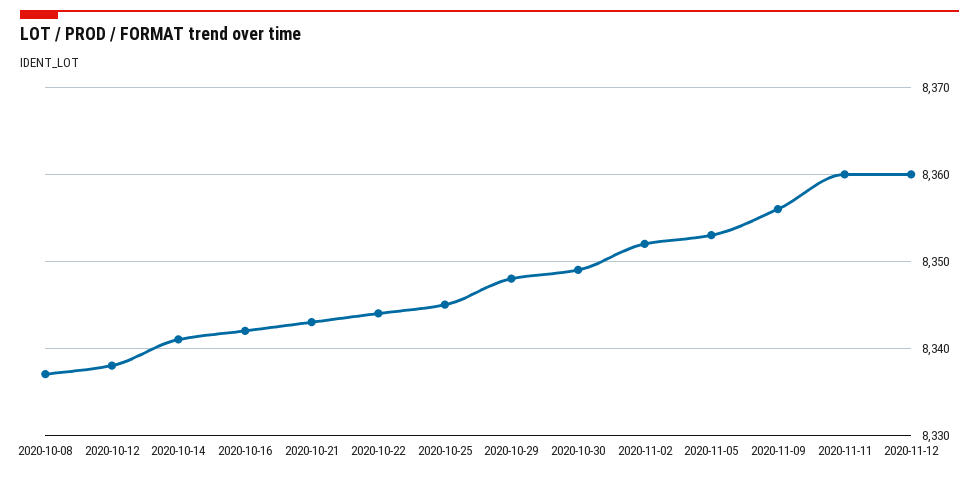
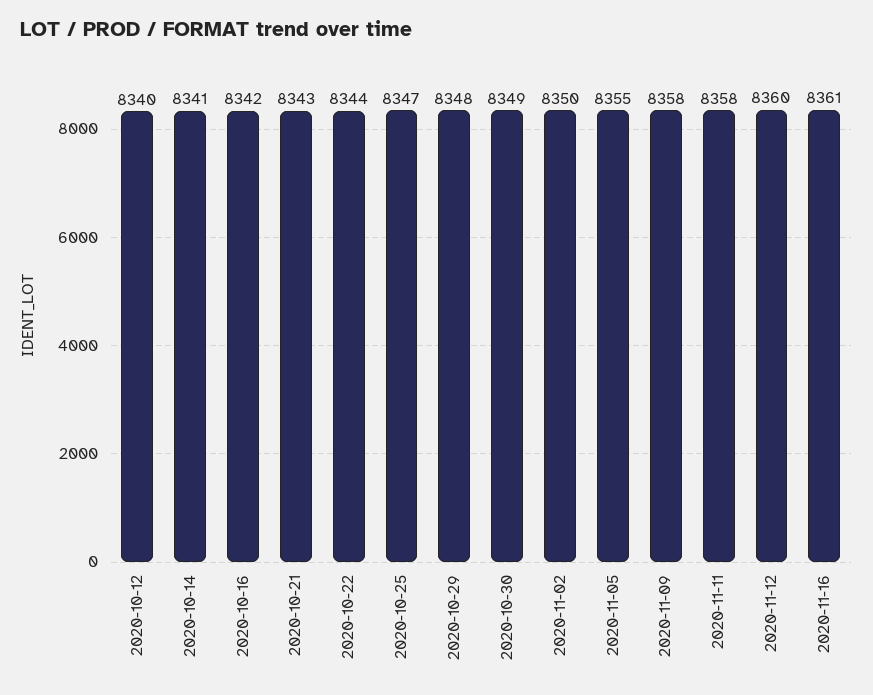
2020-10-08: 8337 -> none
2020-10-12: 8338 -> 8340
2020-10-25: 8345 -> 8347
2020-11-02: 8352 -> 8350
2020-11-05: 8353 -> 8355
2020-11-09: 8356 -> 8358
2020-11-11: 8360 -> 8358
2020-11-16: none -> 8361

